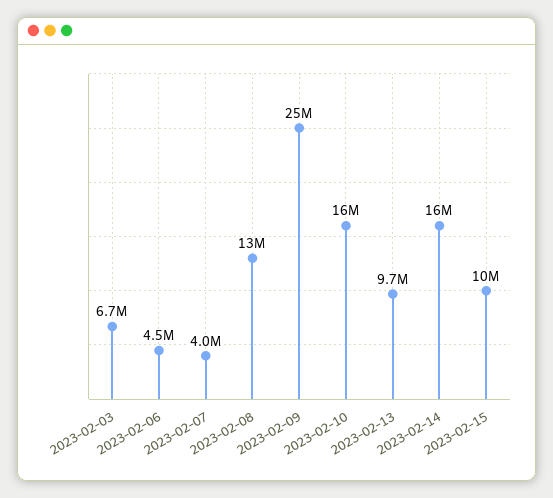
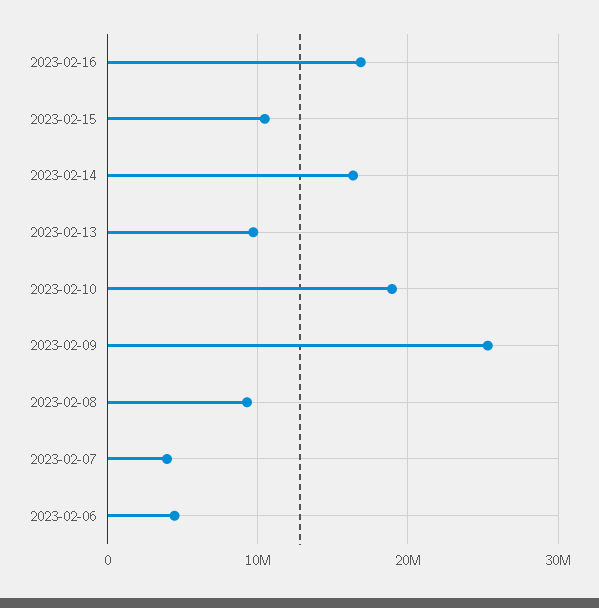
2023-02-03: 6700000 -> none
2023-02-08: 13000000 -> 9000000
2023-02-10: 16000000 -> 19000000
2023-02-16: none -> 17000000

